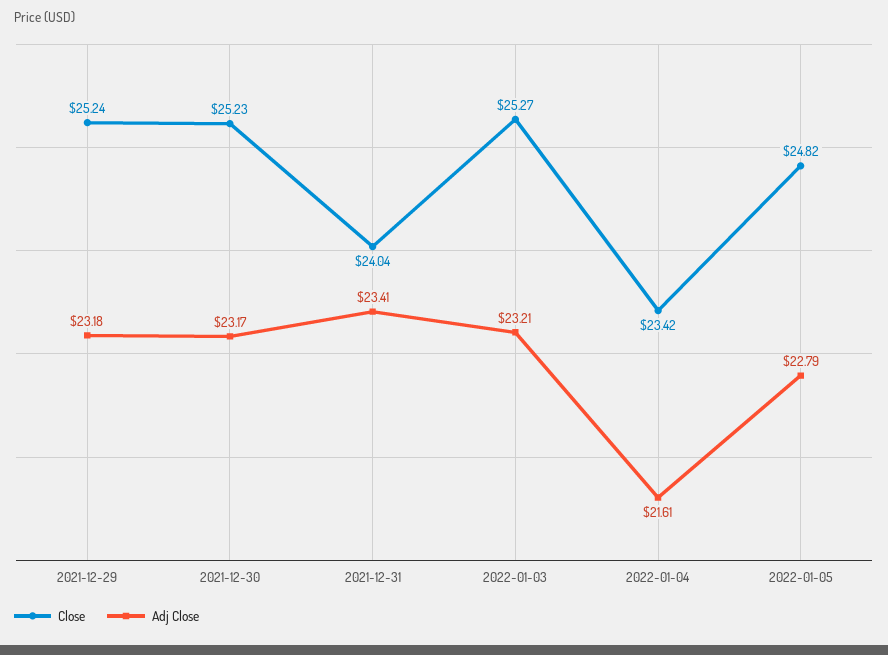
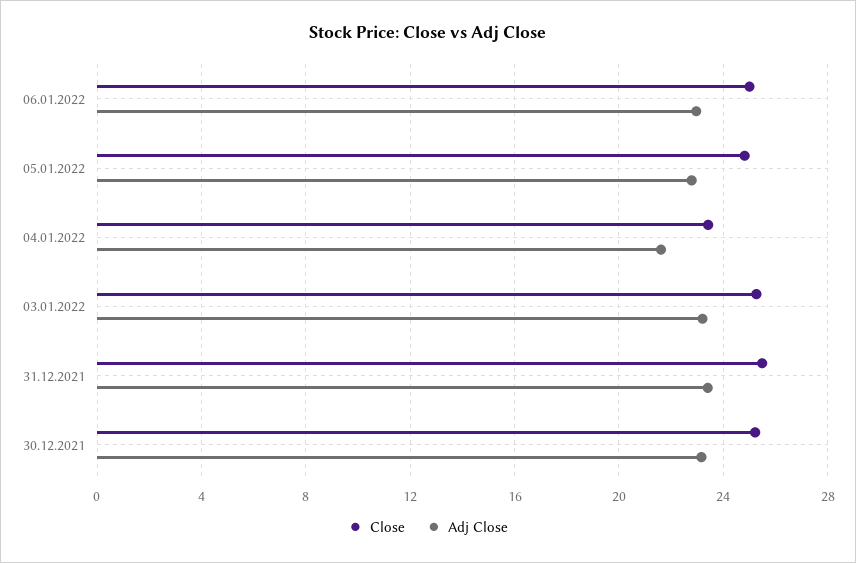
Close, 2021-12-29: 25.24 -> none
Adj Close, 2021-12-29: 23.18 -> none
Close, 2021-12-31: 24.04 -> 25.5
Close, 06.01.2022: none -> 25
Adj Close, 06.01.2022: none -> 23

